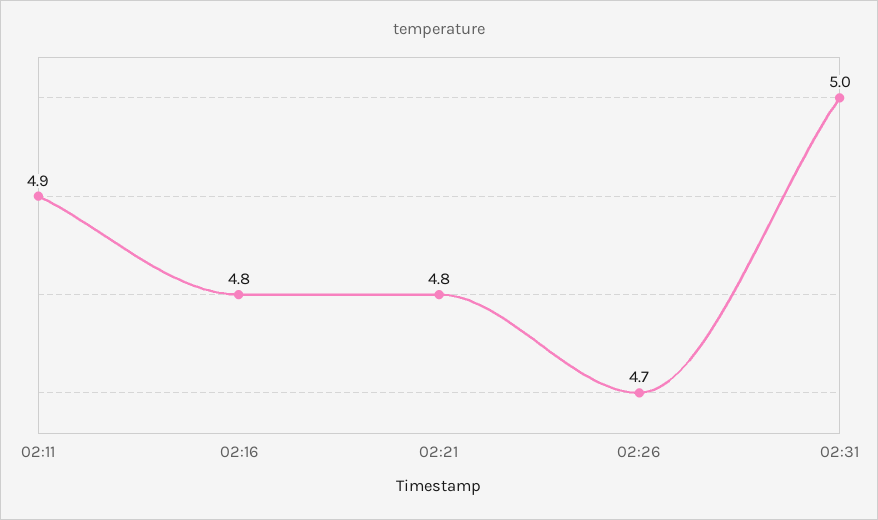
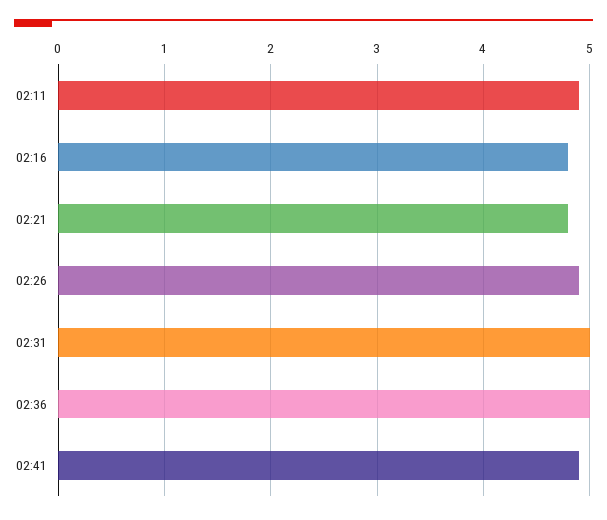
02:26: 4.7 -> 4.9
02:36: none -> 5
02:41: none -> 4.9

